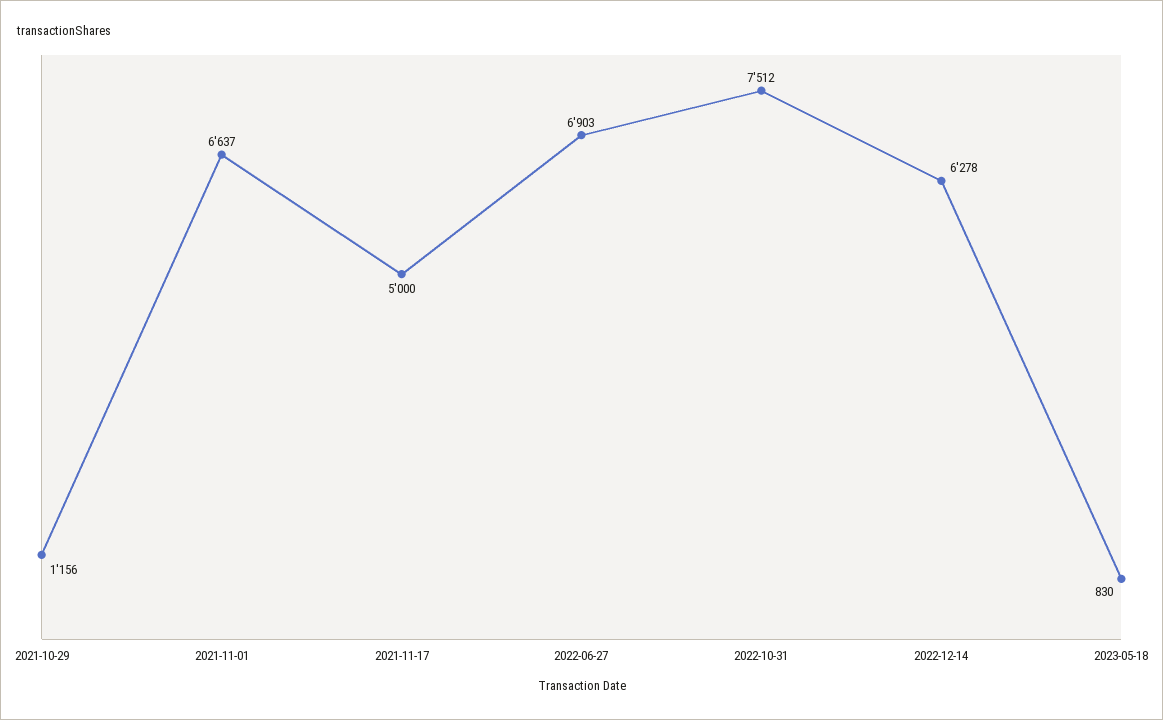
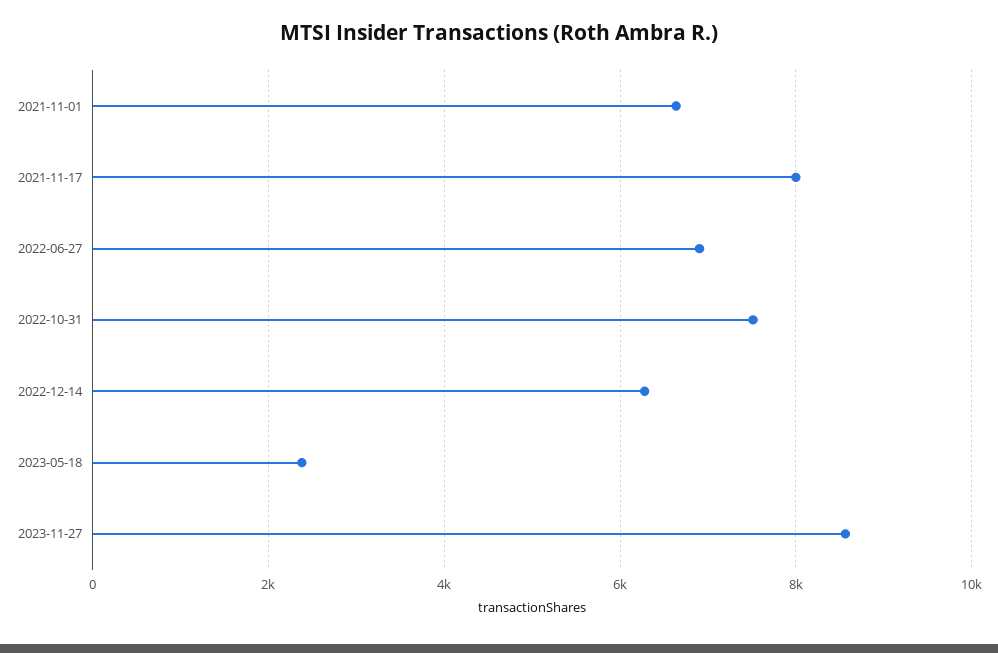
2021-10-29: 1156 -> none
2021-11-17: 5000 -> 8000
2023-05-18: 830 -> 2400
2023-11-27: none -> 8600

